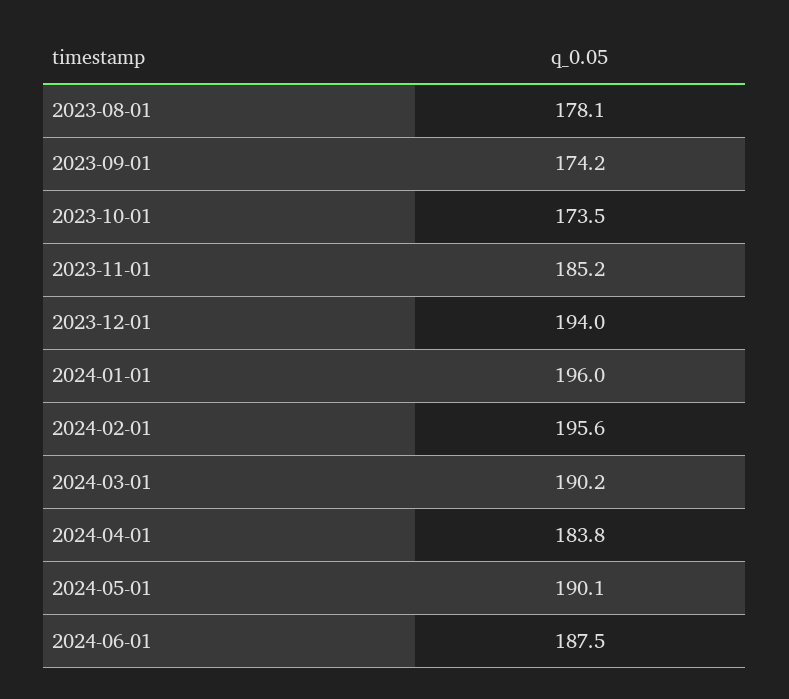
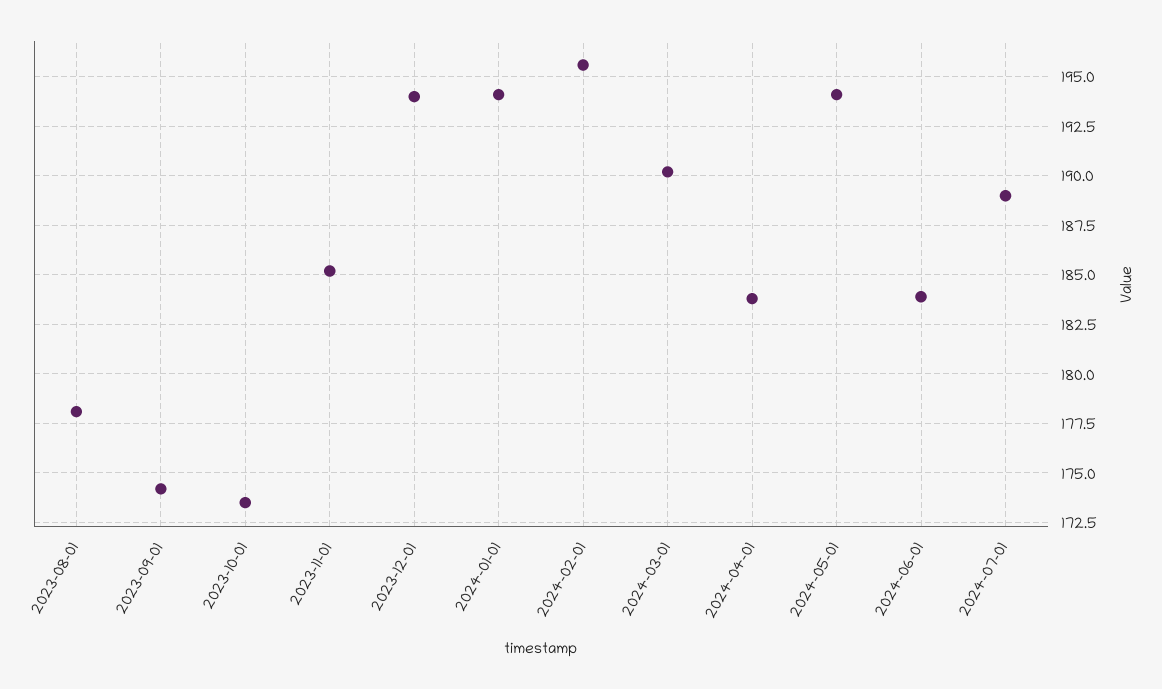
2024-01-01: 196 -> 194
2024-05-01: 190.1 -> 194
2024-06-01: 187.5 -> 184
2024-07-01: none -> 189

